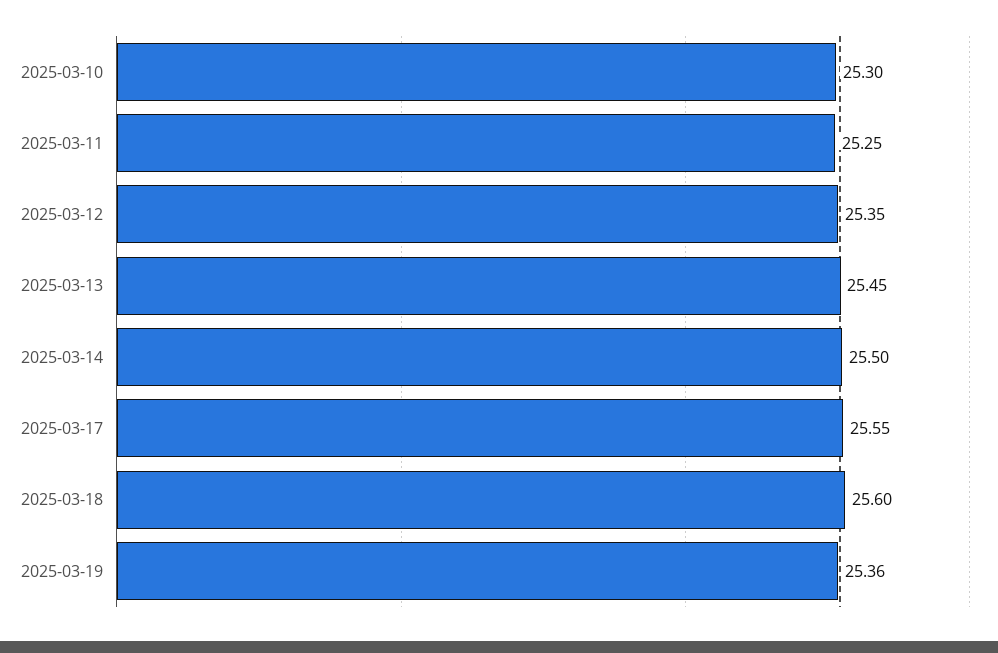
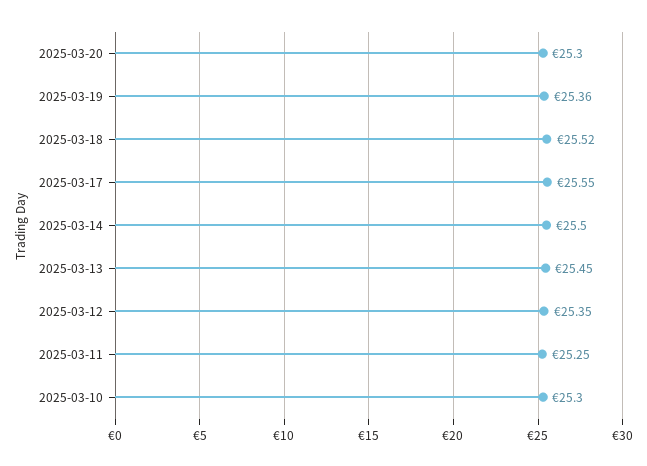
2025-03-18: 25.6 -> 25.52
2025-03-20: none -> 25.3

